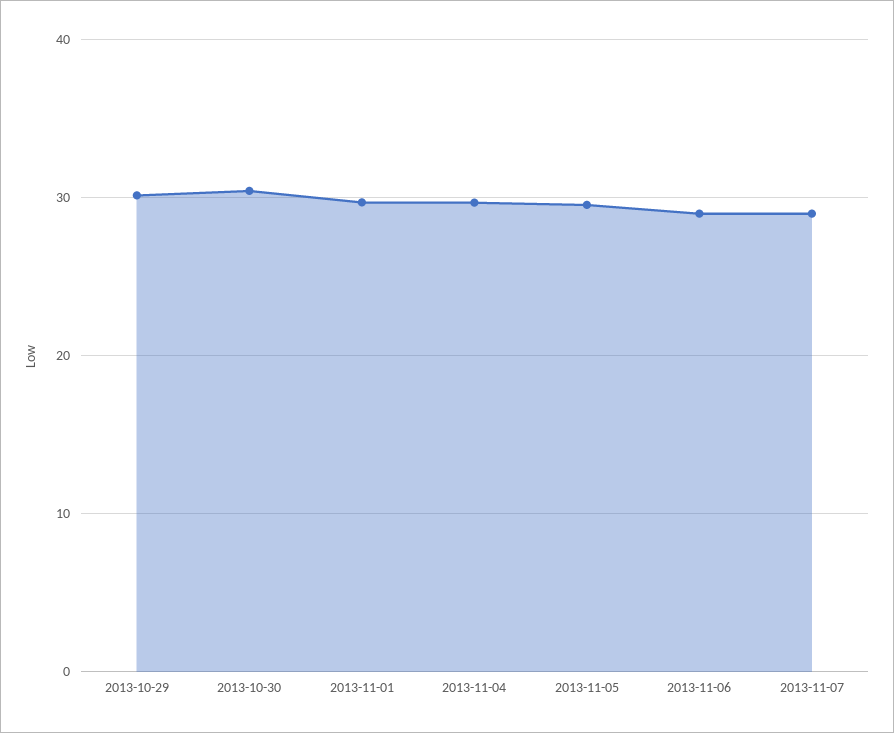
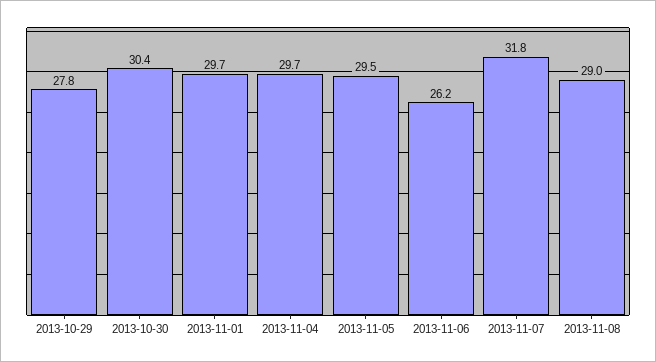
2013-10-29: 30 -> 27.8
2013-11-06: 29 -> 26.2
2013-11-07: 29 -> 31.8
2013-11-08: none -> 29

